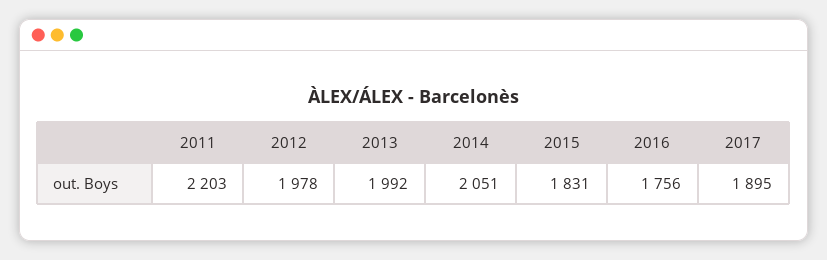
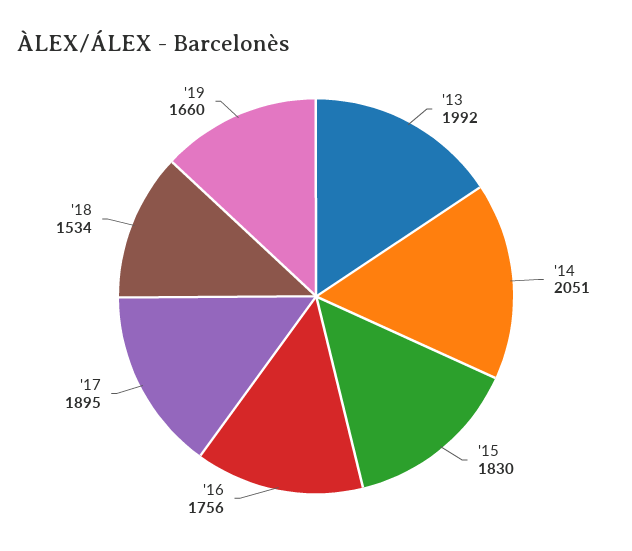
2011: 2203 -> none
2012: 1978 -> none
2015: 1831 -> 1830
'18: none -> 1534
'19: none -> 1660

